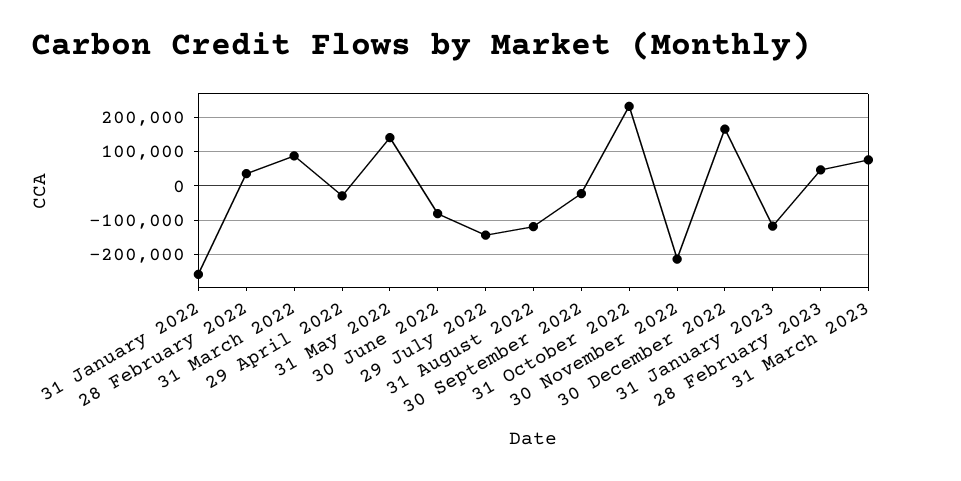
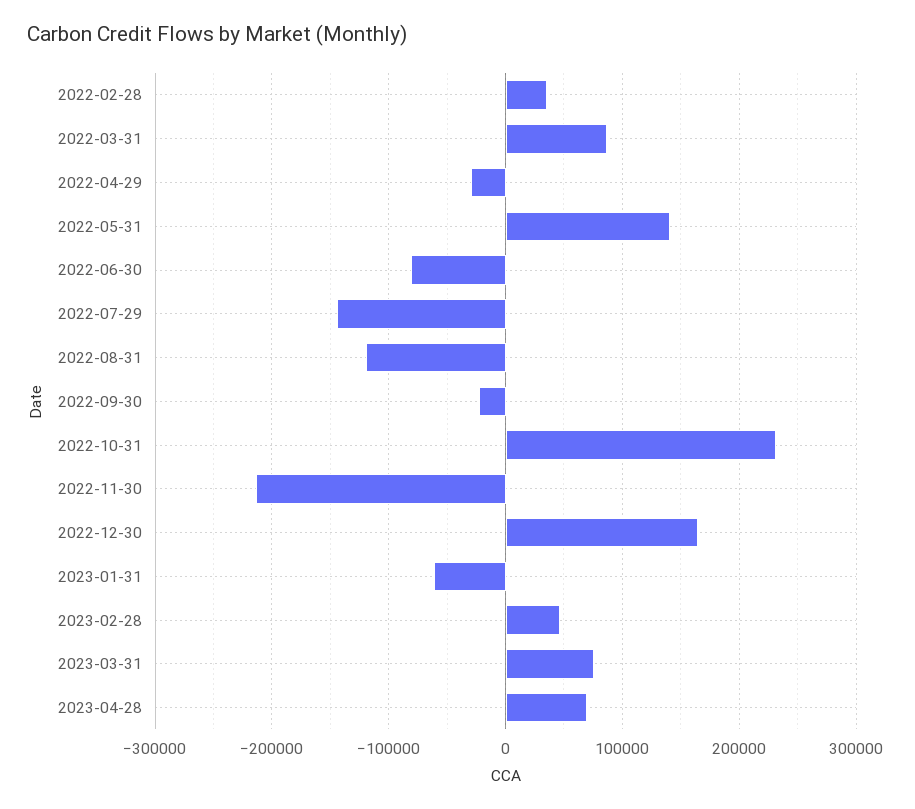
31 January 2022: -260000 -> none
31 January 2023: -120000 -> -60000
2023-04-28: none -> 70000

